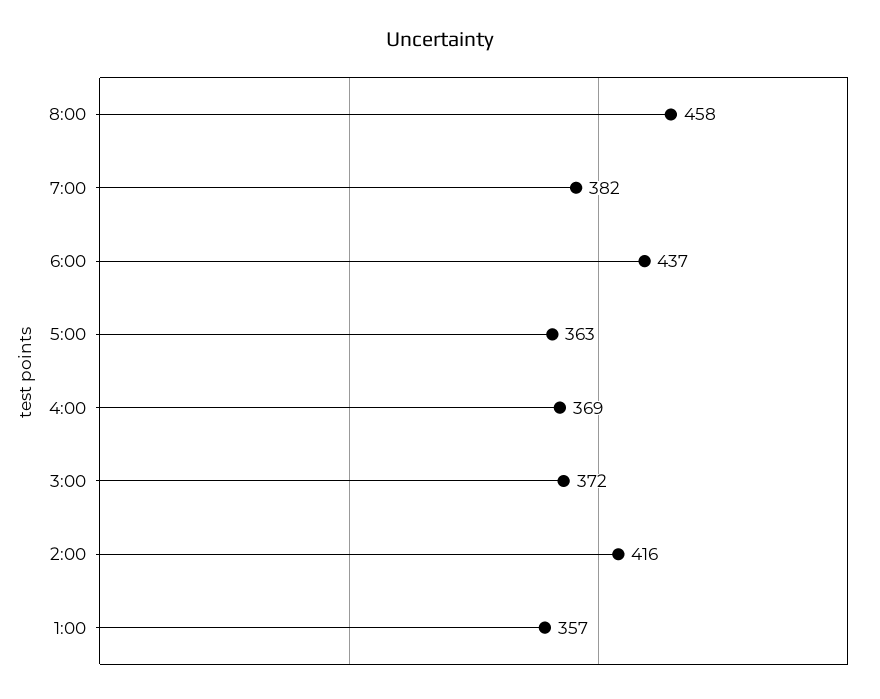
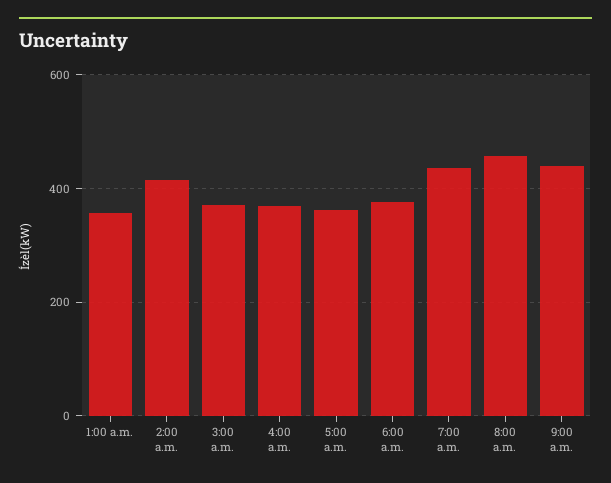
7:00: 382 -> 440
6:00: 437 -> 380
9:00 a.m.: none -> 440

